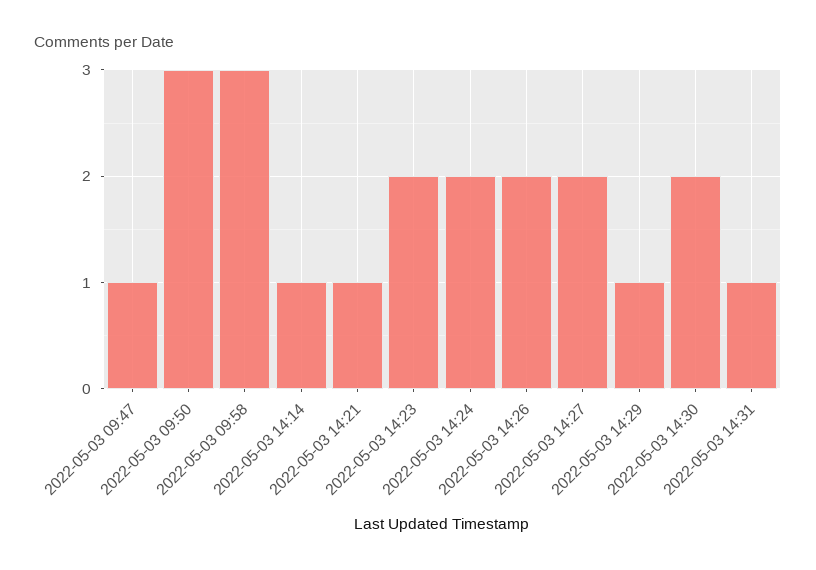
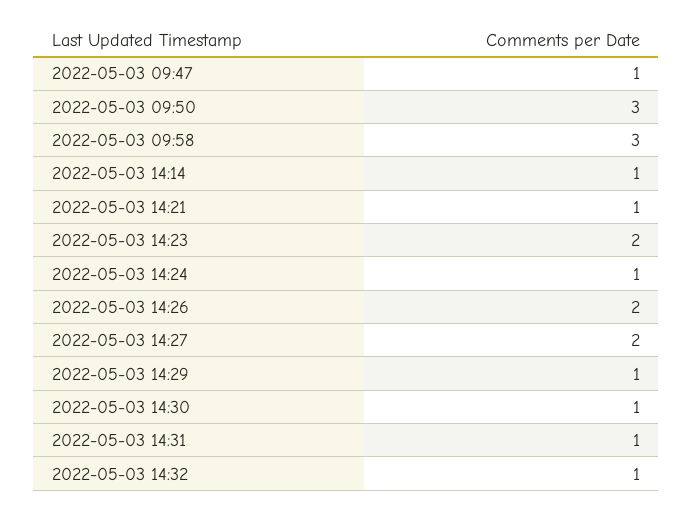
2022-05-03 14:24: 2 -> 1
2022-05-03 14:30: 2 -> 1
2022-05-03 14:32: none -> 1

